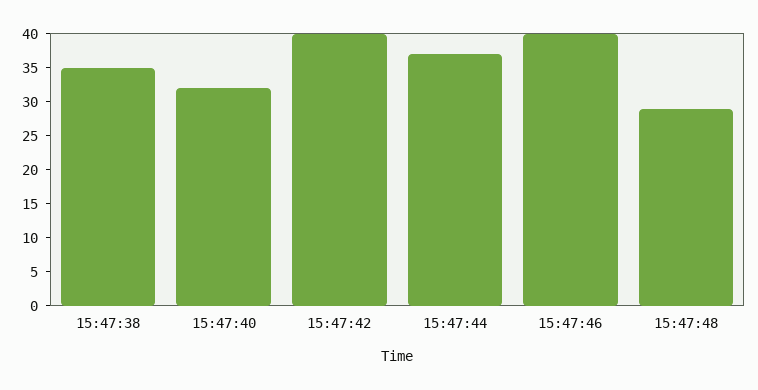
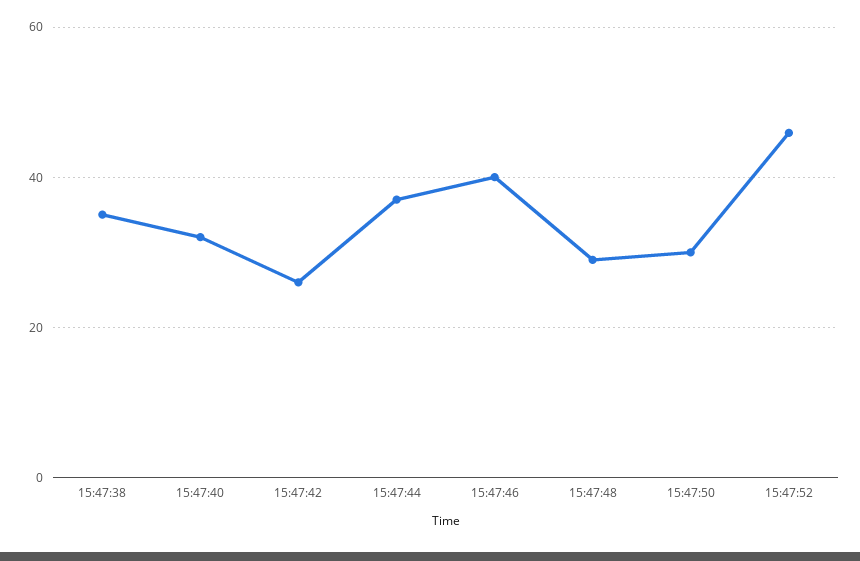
15:47:42: 40 -> 26
15:47:50: none -> 30
15:47:52: none -> 46

